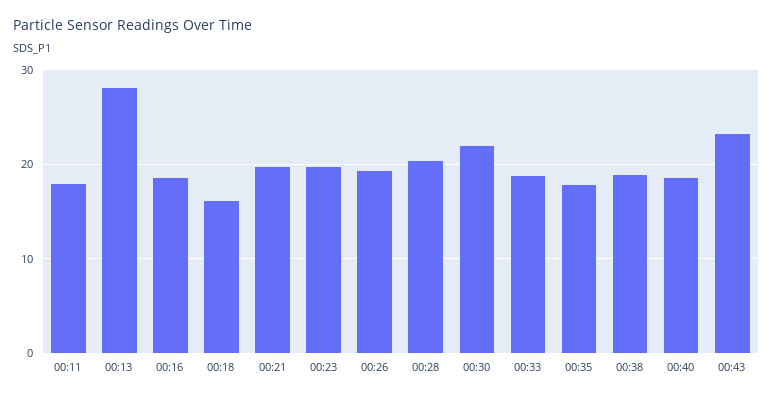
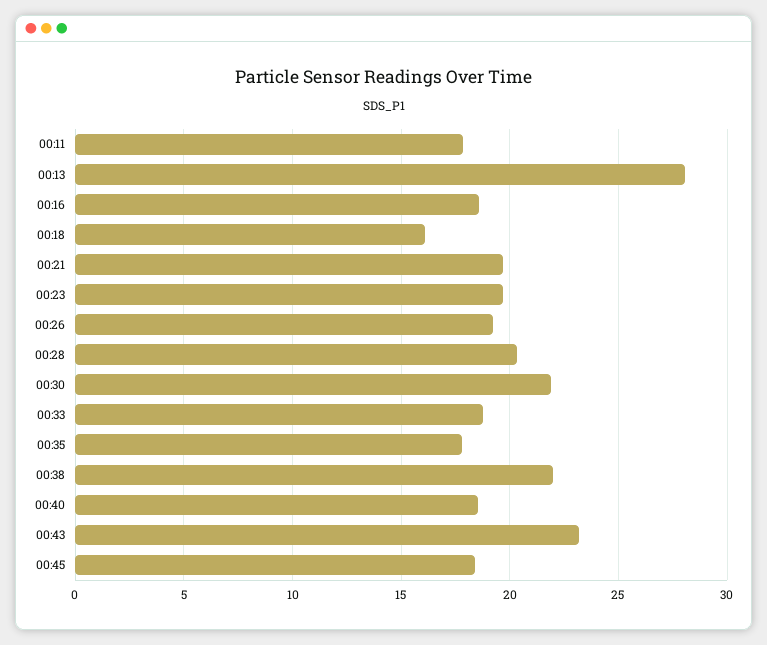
00:38: 19 -> 22
00:45: none -> 18.5

